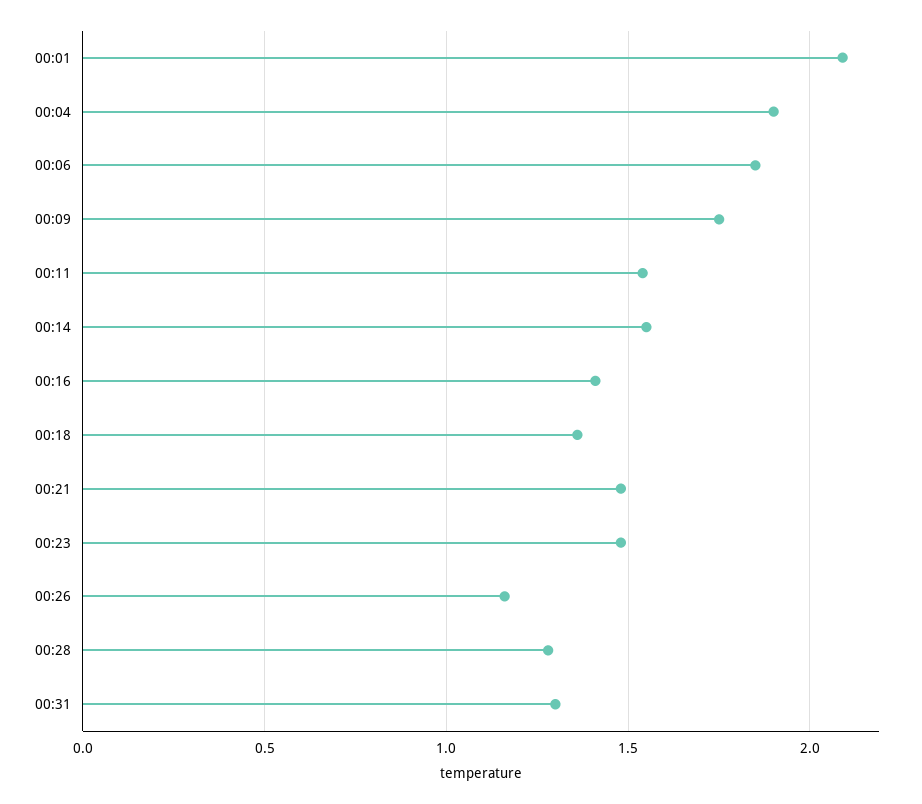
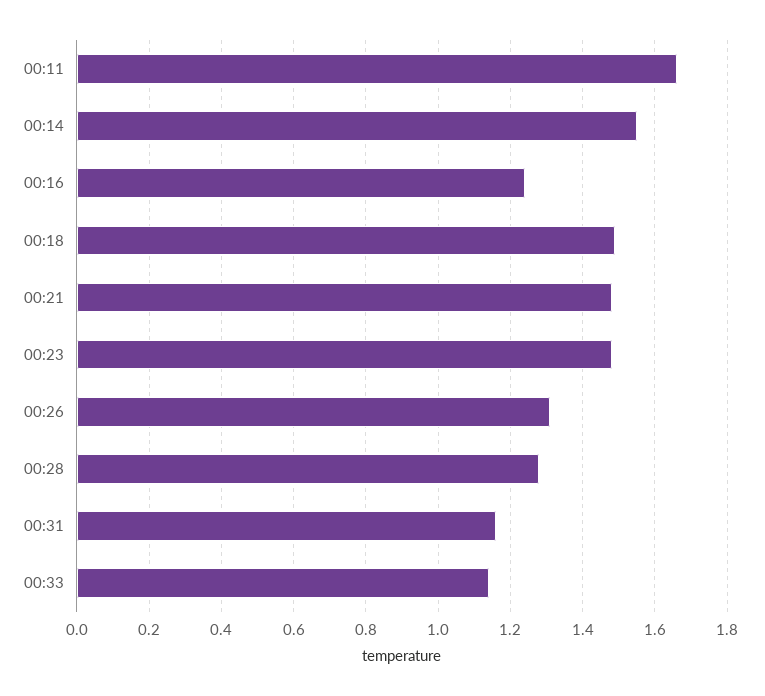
00:01: 2.1 -> none
00:04: 1.9 -> none
00:06: 1.85 -> none
00:09: 1.75 -> none
00:11: 1.55 -> 1.65
00:16: 1.4 -> 1.25
00:18: 1.35 -> 1.5
00:26: 1.15 -> 1.3
00:31: 1.3 -> 1.15
00:33: none -> 1.15

